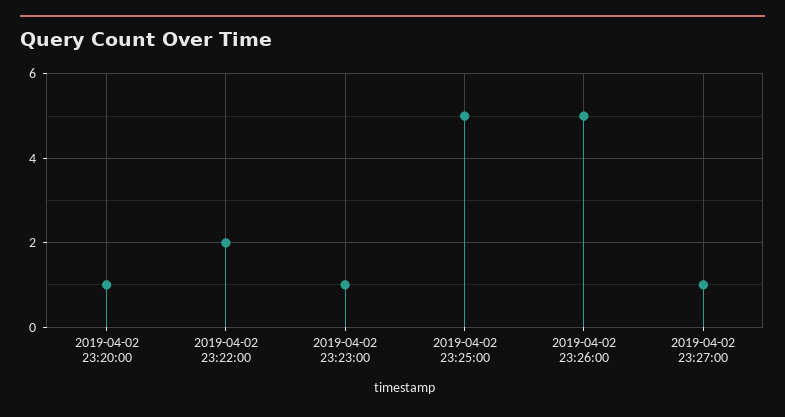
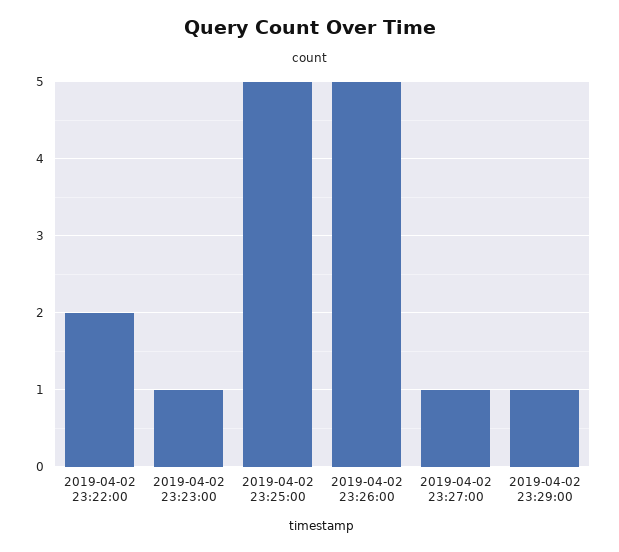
2019-04-02 23:20:00: 1 -> none
2019-04-02 23:29:00: none -> 1

